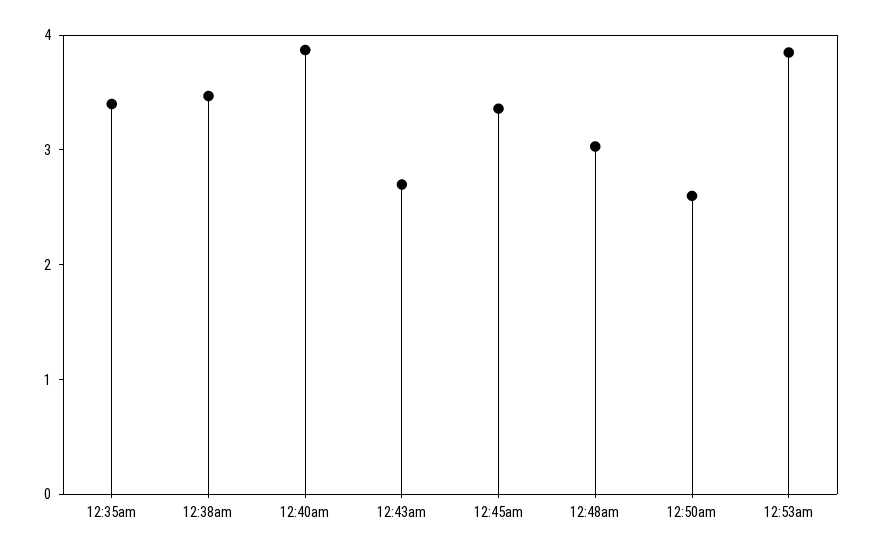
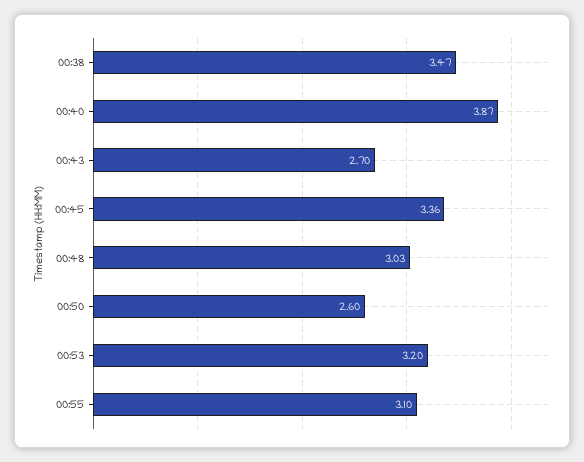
12:35am: 3.4 -> none
12:53am: 3.8 -> 3.2
00:55: none -> 3.1

